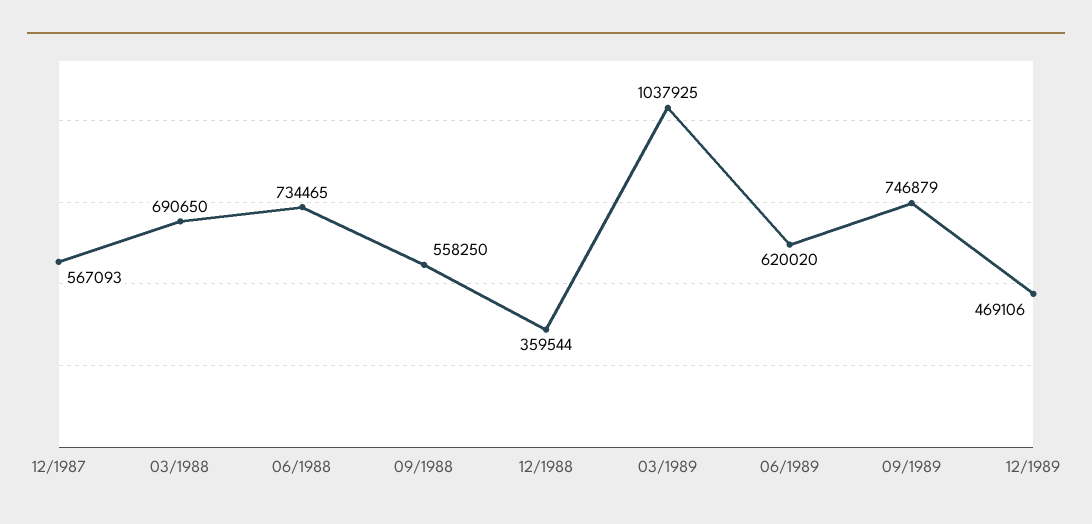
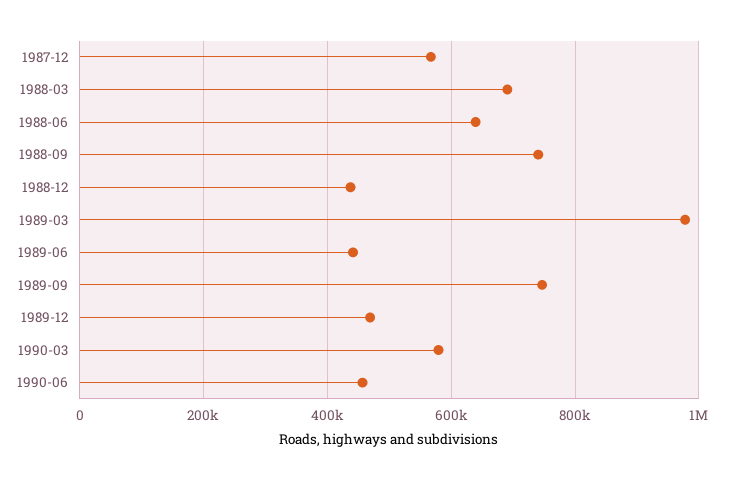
06/1988: 734465 -> 640000
09/1988: 558250 -> 740000
12/1988: 359544 -> 440000
03/1989: 1037925 -> 980000
06/1989: 620020 -> 440000
1990-03: none -> 580000
1990-06: none -> 460000

